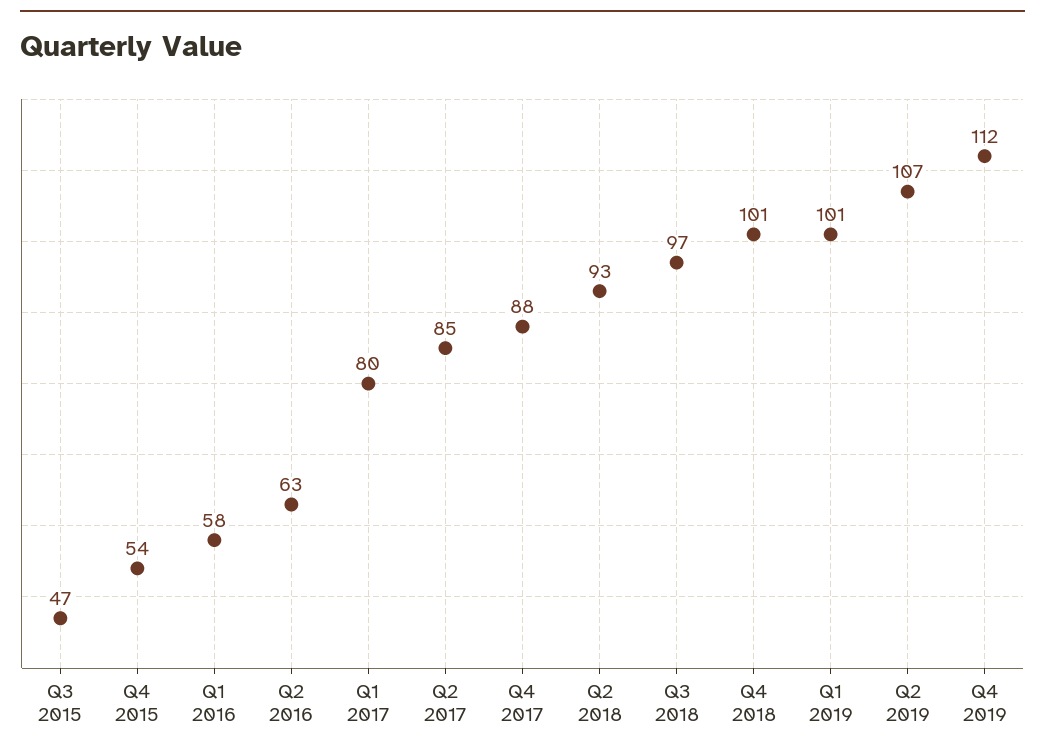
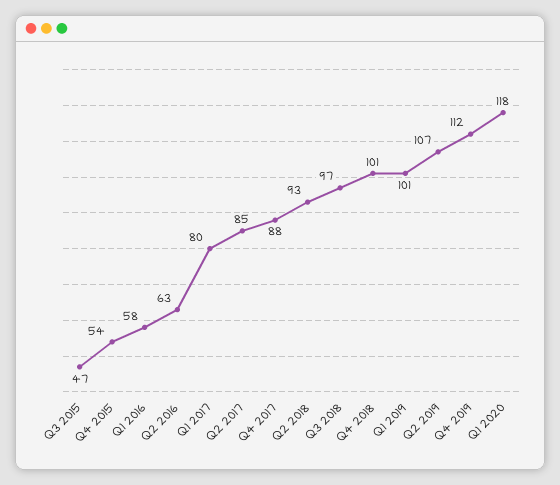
Q1 2020: none -> 118

